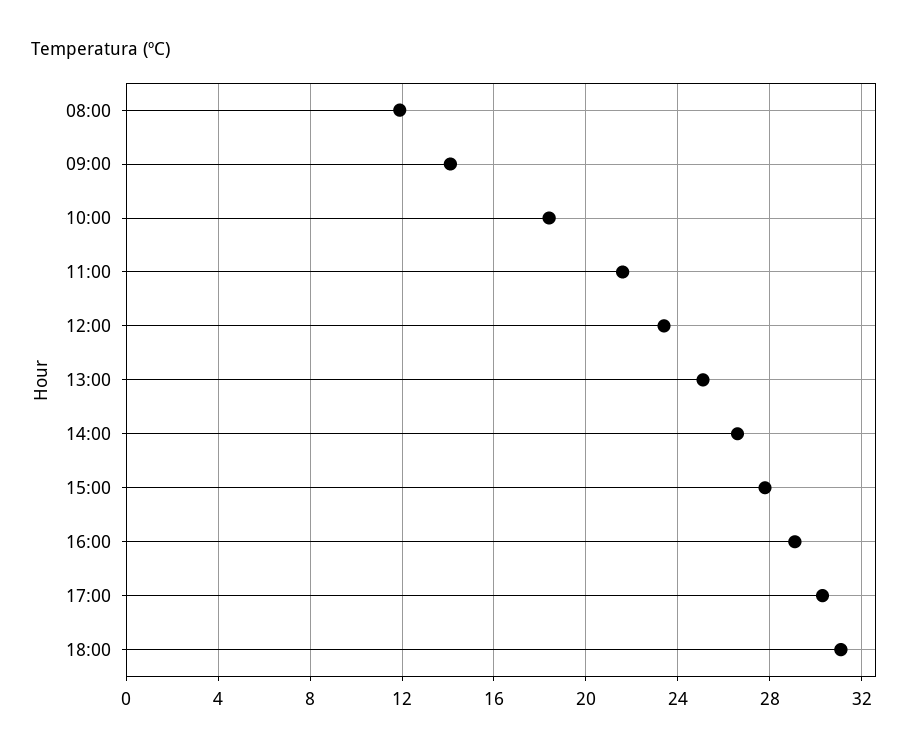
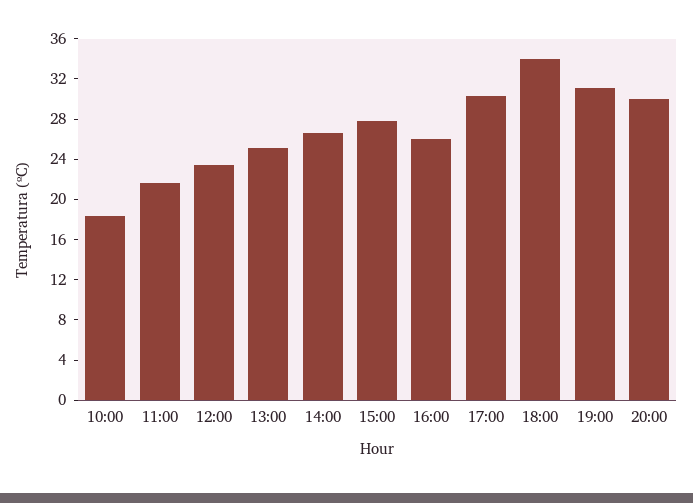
08:00: 12 -> none
09:00: 14 -> none
16:00: 29 -> 26
18:00: 31 -> 34
19:00: none -> 31
20:00: none -> 30

